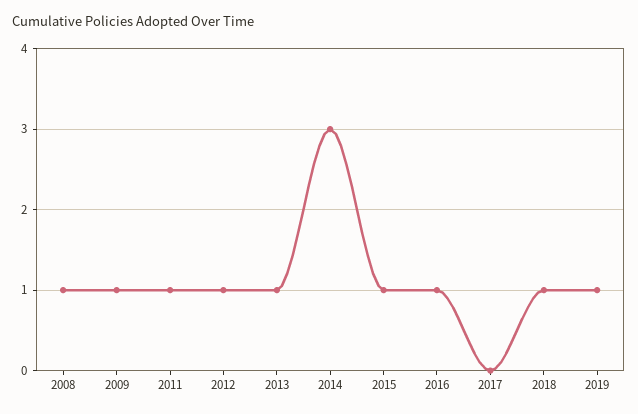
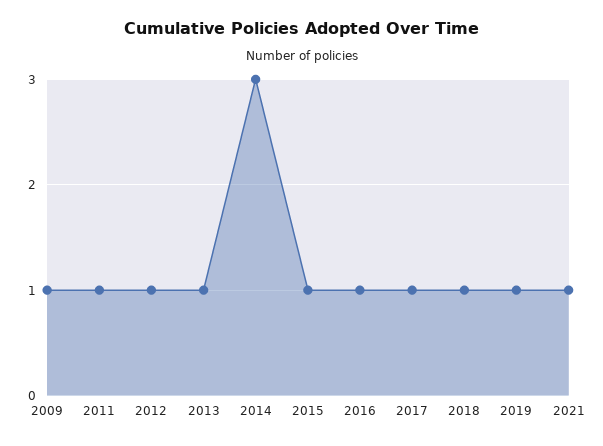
2008: 1 -> none
2017: 0 -> 1
2021: none -> 1

